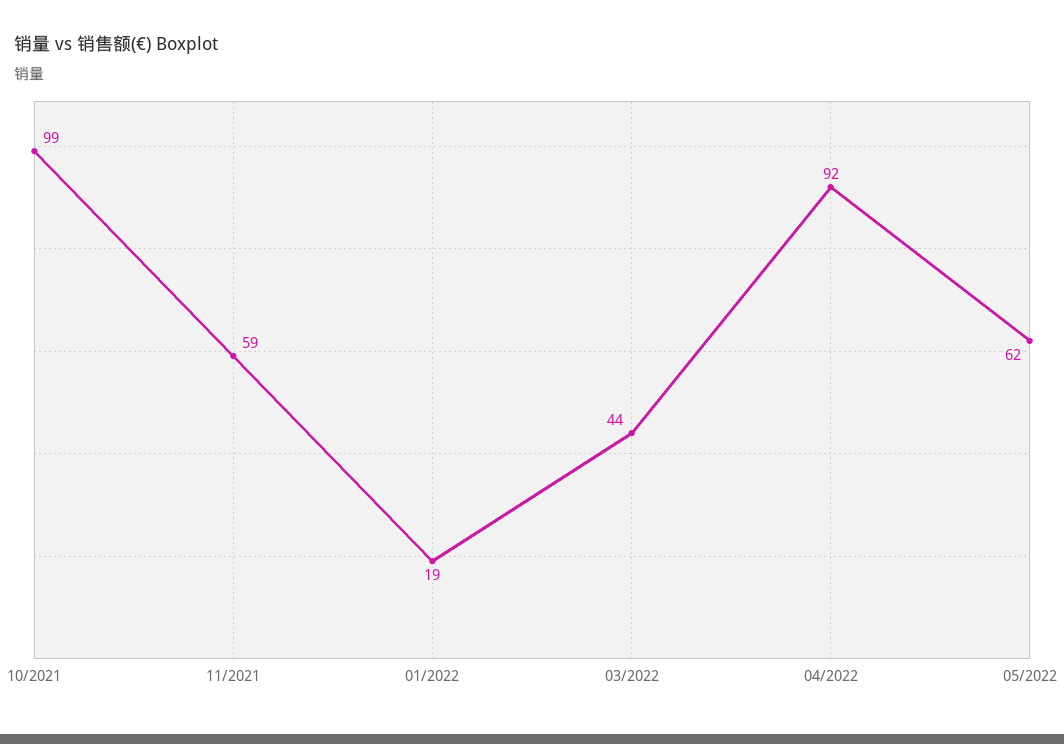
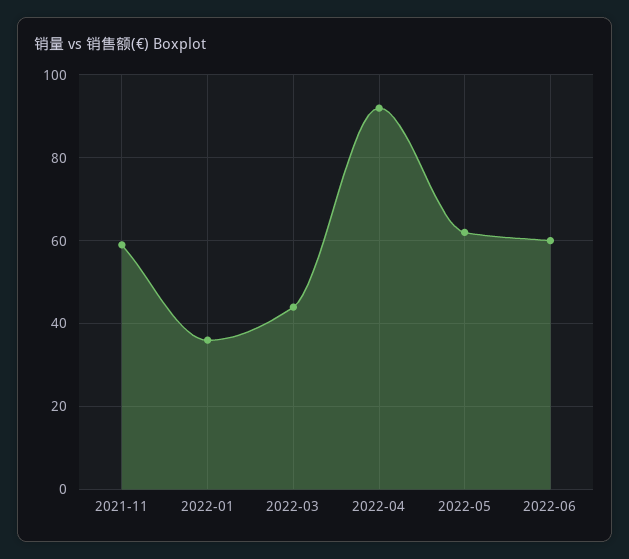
10/2021: 99 -> none
01/2022: 19 -> 35
2022-06: none -> 60

